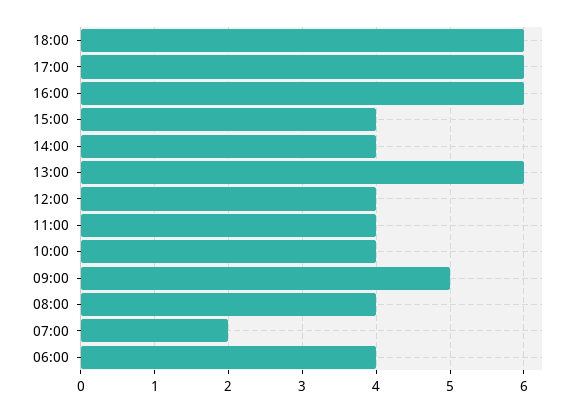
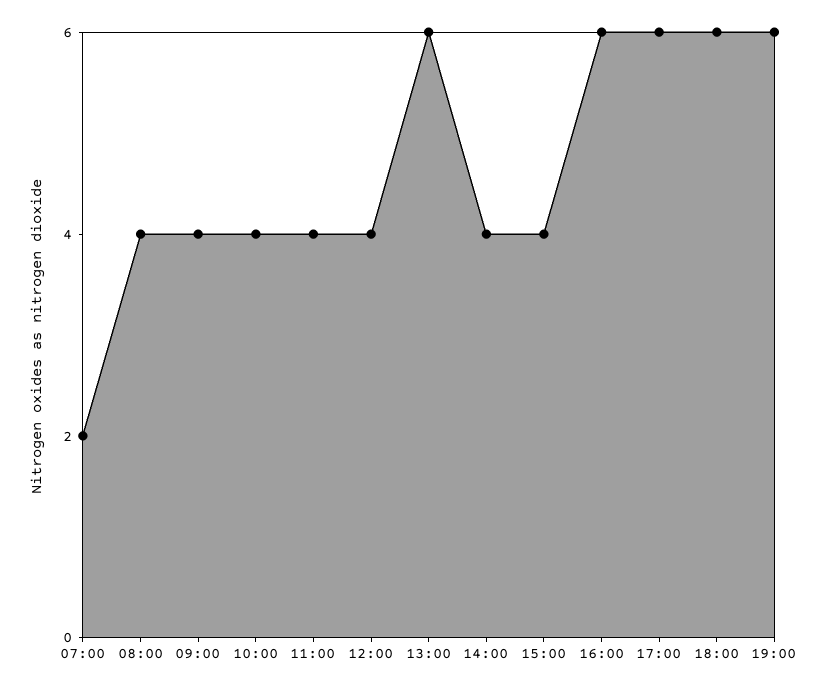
09:00: 5 -> 4
06:00: 4 -> none
19:00: none -> 6

